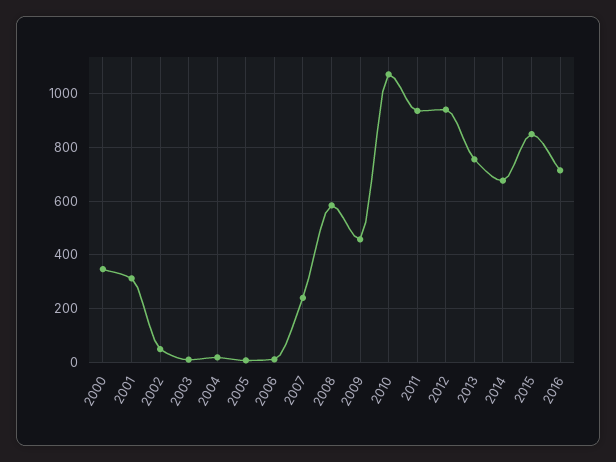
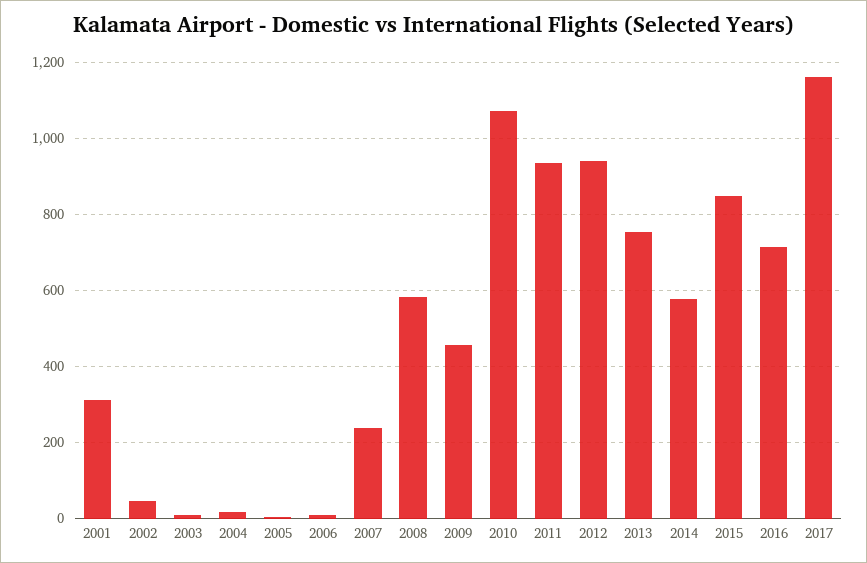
2000: 350 -> none
2014: 675 -> 580
2017: none -> 1160

